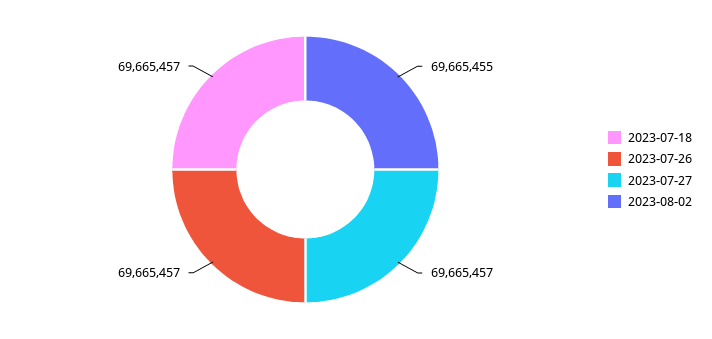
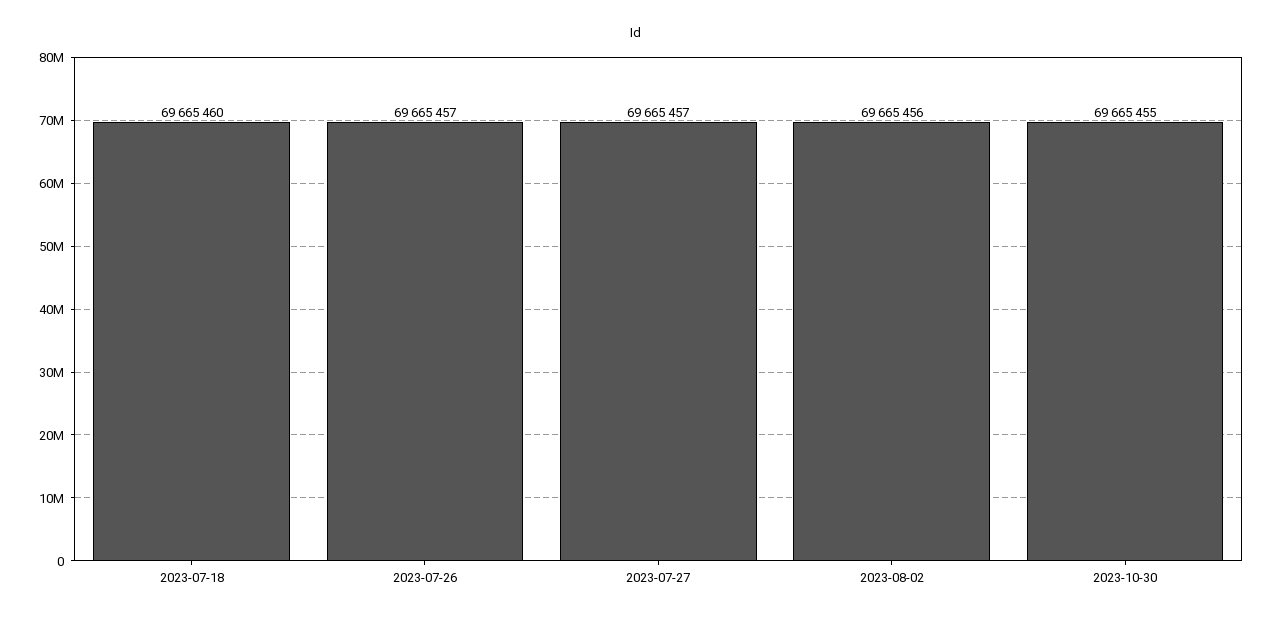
2023-07-18: 69665457 -> 69665460
2023-08-02: 69665455 -> 69665456
2023-10-30: none -> 69665455

